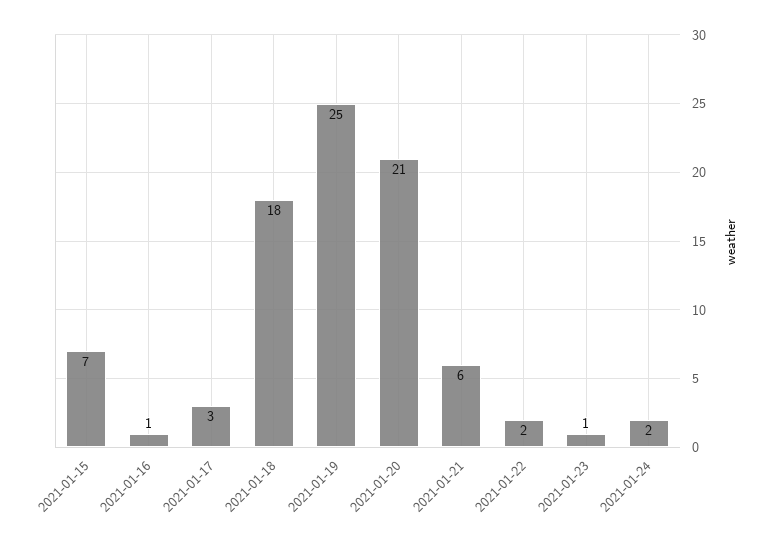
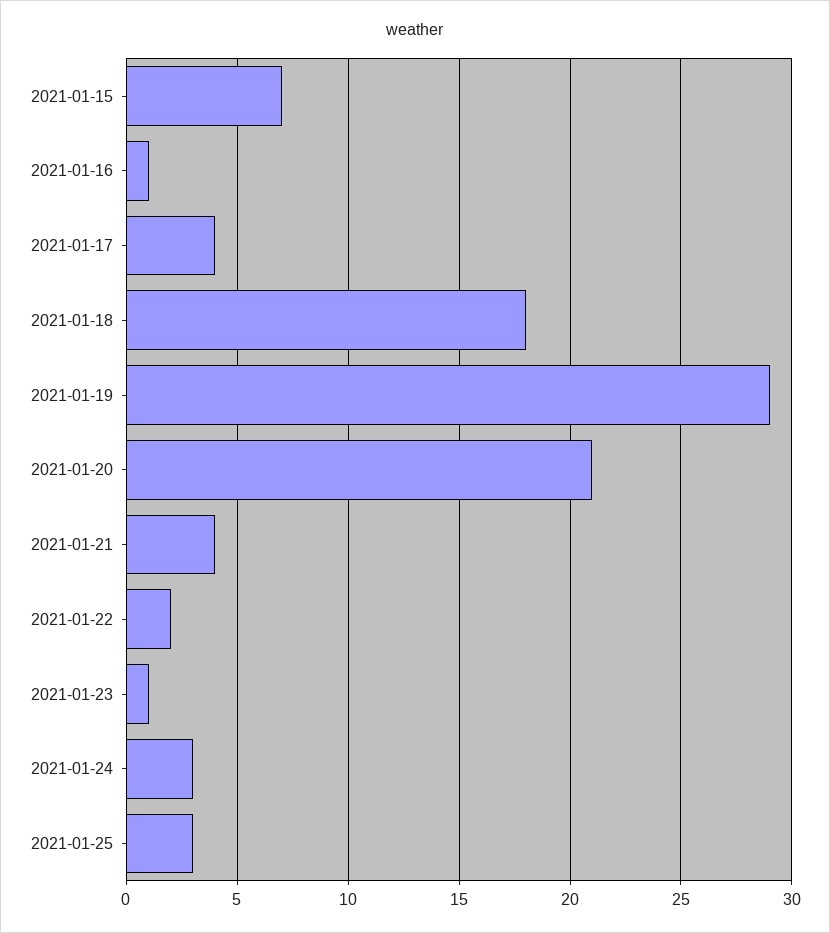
2021-01-17: 3 -> 4
2021-01-19: 25 -> 29
2021-01-21: 6 -> 4
2021-01-24: 2 -> 3
2021-01-25: none -> 3

